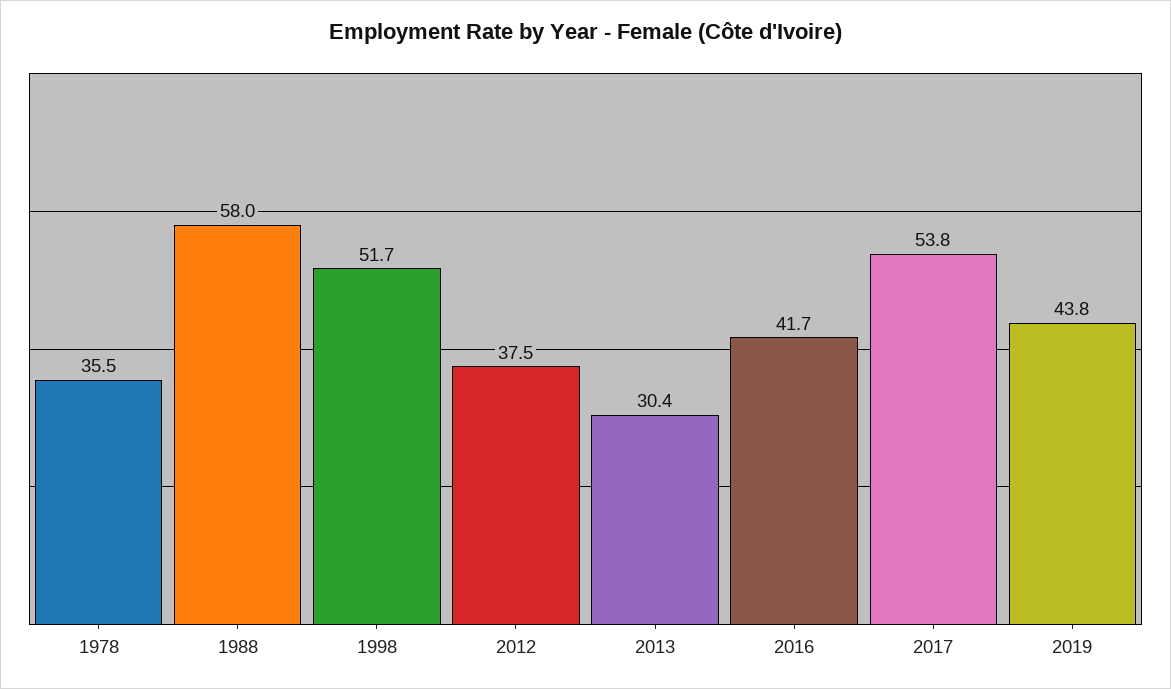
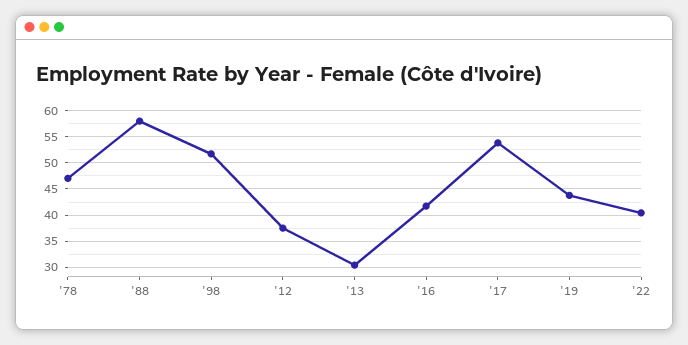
1978: 35.5 -> 47.5
'22: none -> 40

